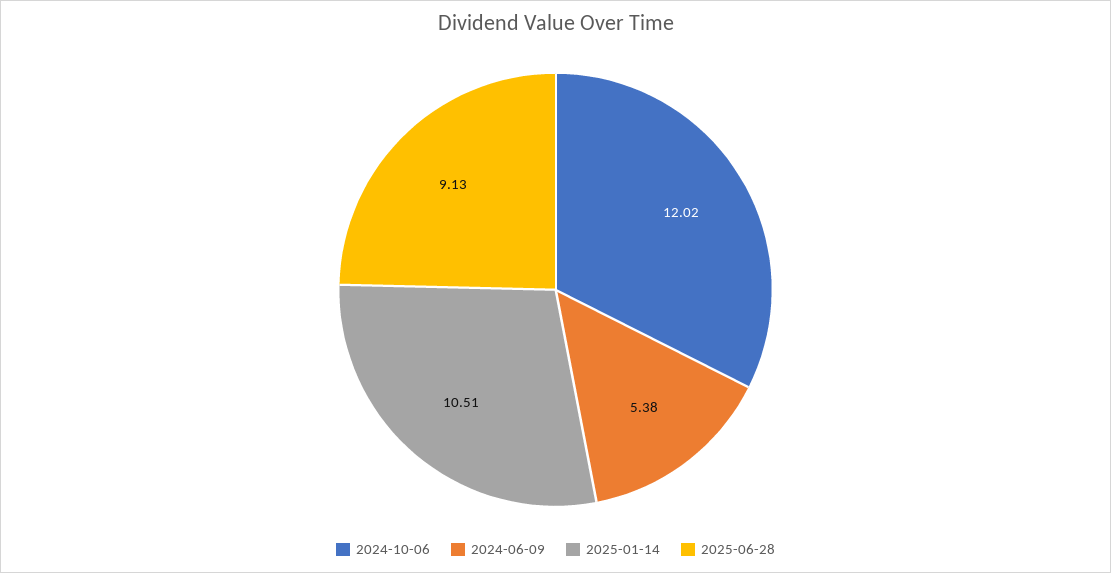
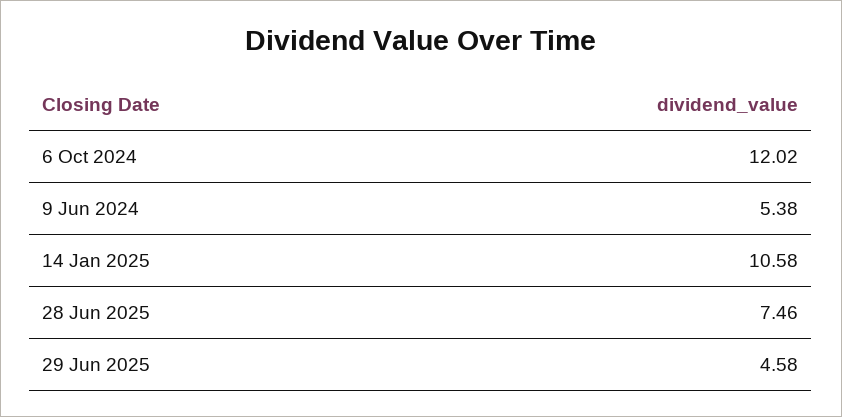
2025-01-14: 10.51 -> 10.58
2025-06-28: 9.13 -> 7.46
29 Jun 2025: none -> 4.58

